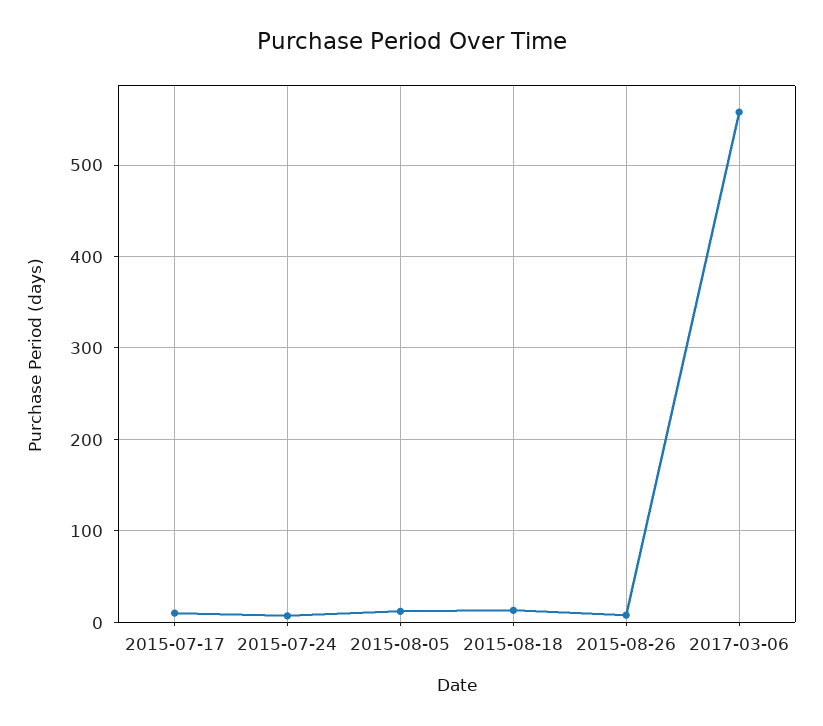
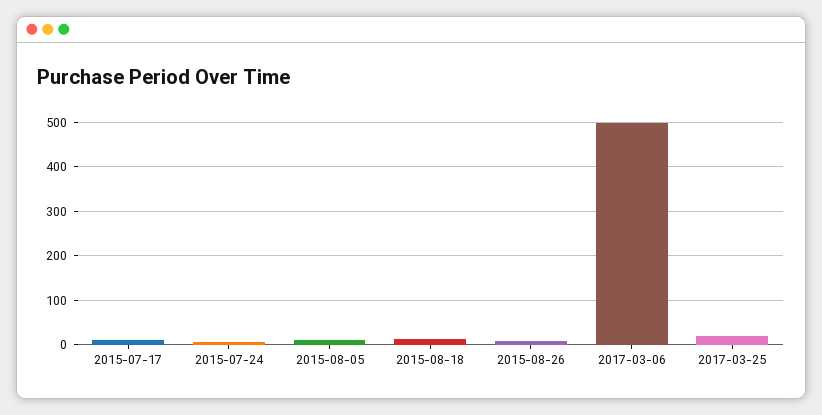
2017-03-06: 560 -> 500
2017-03-25: none -> 20

